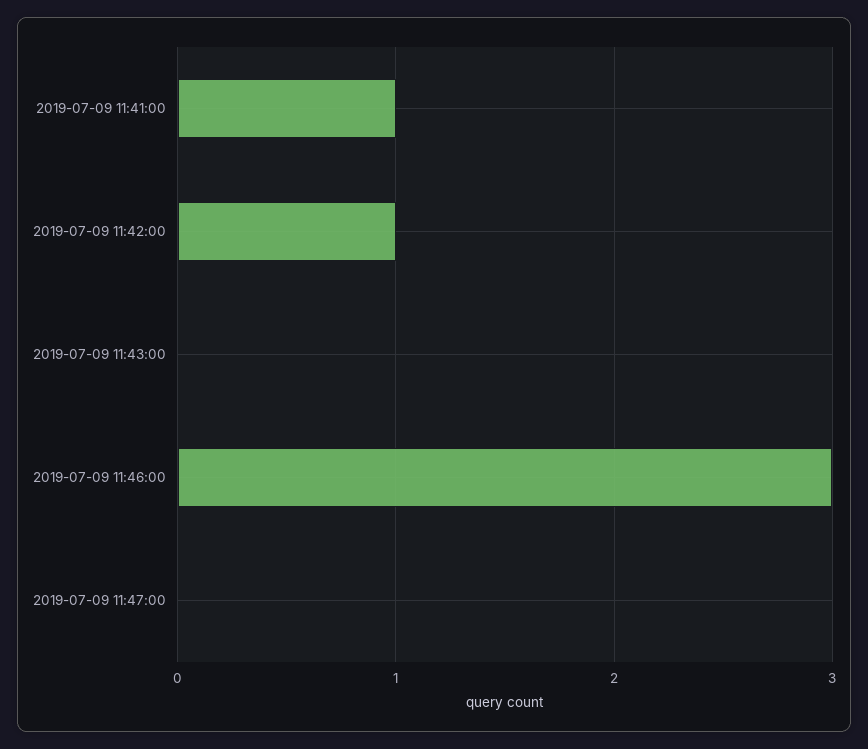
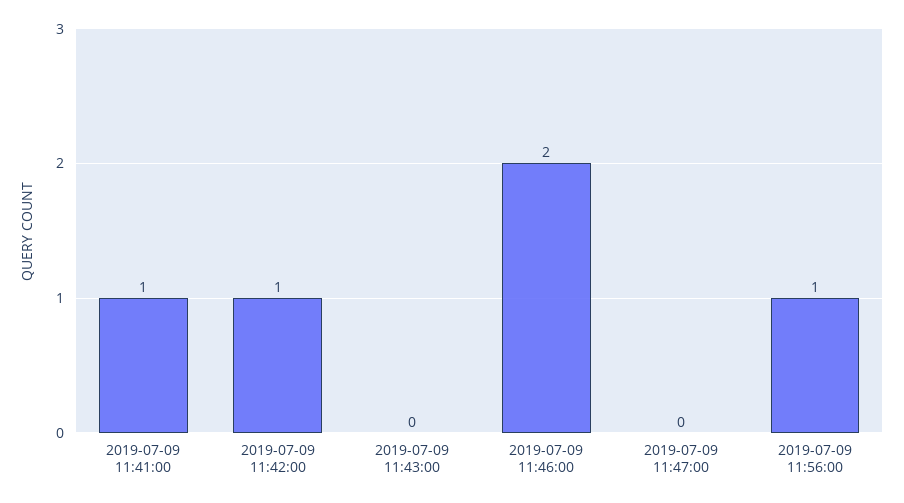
2019-07-09 11:46:00: 3 -> 2
2019-07-09 11:56:00: none -> 1

